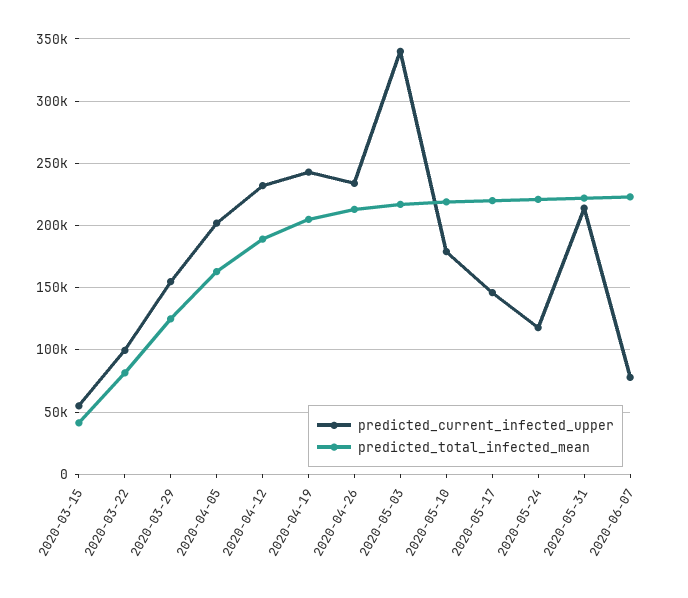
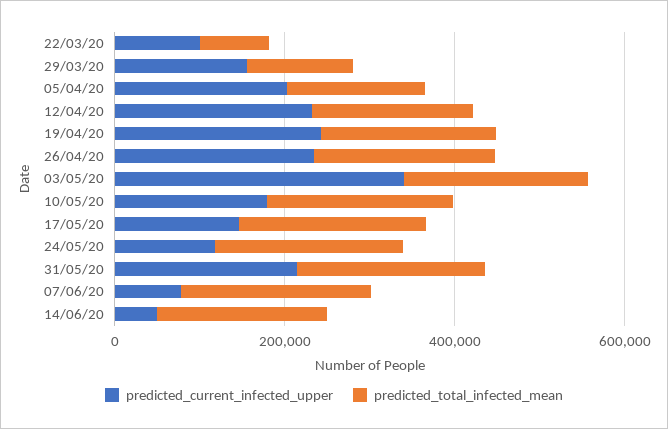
predicted_current_infected_upper, 2020-03-15: 55000 -> none
predicted_total_infected_mean, 2020-03-15: 40000 -> none
predicted_current_infected_upper, 14/06/20: none -> 50000
predicted_total_infected_mean, 14/06/20: none -> 200000

